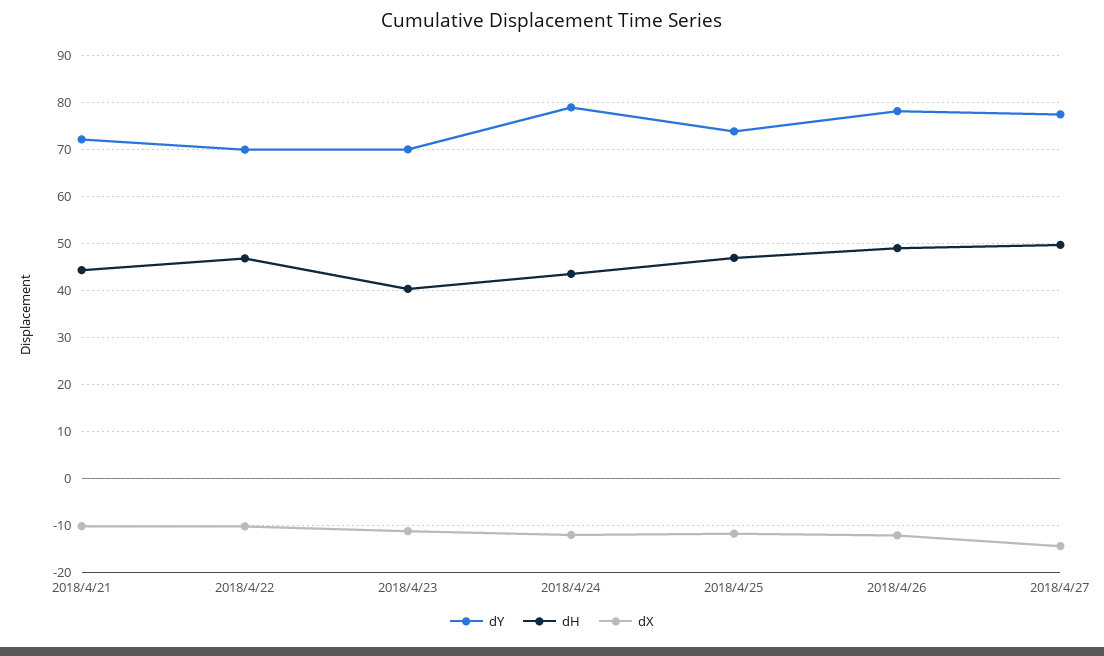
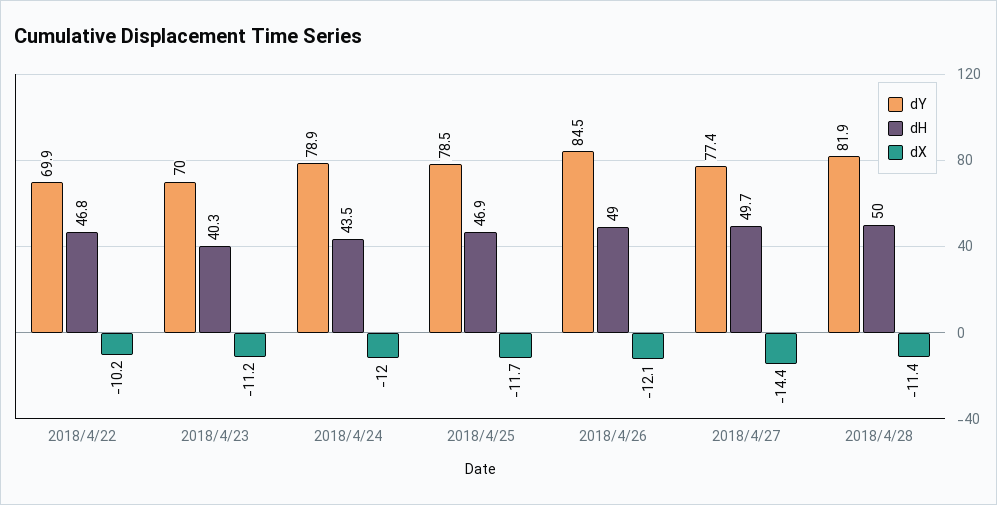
dY, 2018/4/21: 72 -> none
dH, 2018/4/21: 44 -> none
dX, 2018/4/21: -10 -> none
dY, 2018/4/25: 74 -> 78.5
dY, 2018/4/26: 78 -> 84.5
dY, 2018/4/28: none -> 81.9
dH, 2018/4/28: none -> 50
dX, 2018/4/28: none -> -11.4

